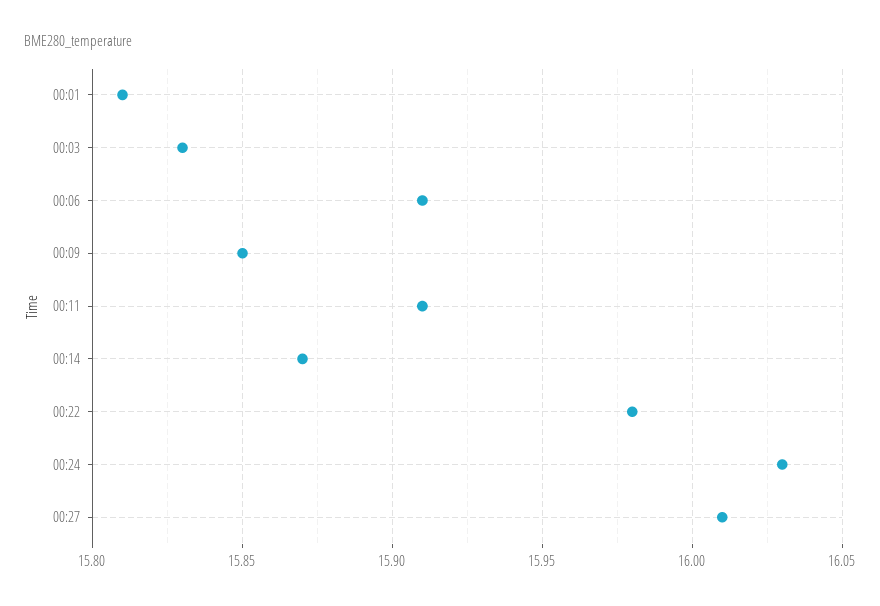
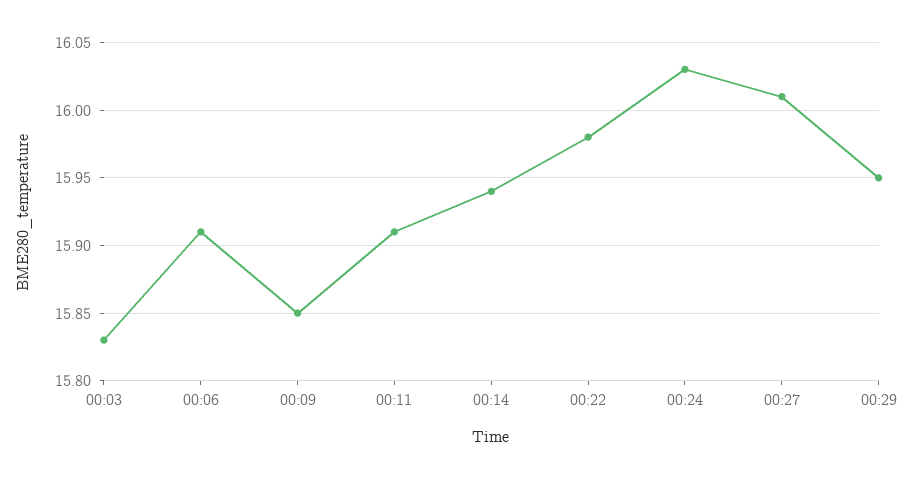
00:01: 15.81 -> none
00:14: 15.87 -> 15.94
00:29: none -> 15.95

